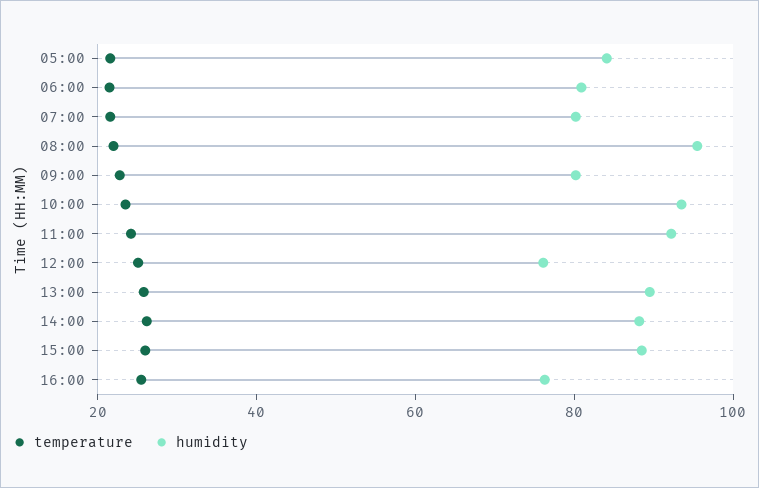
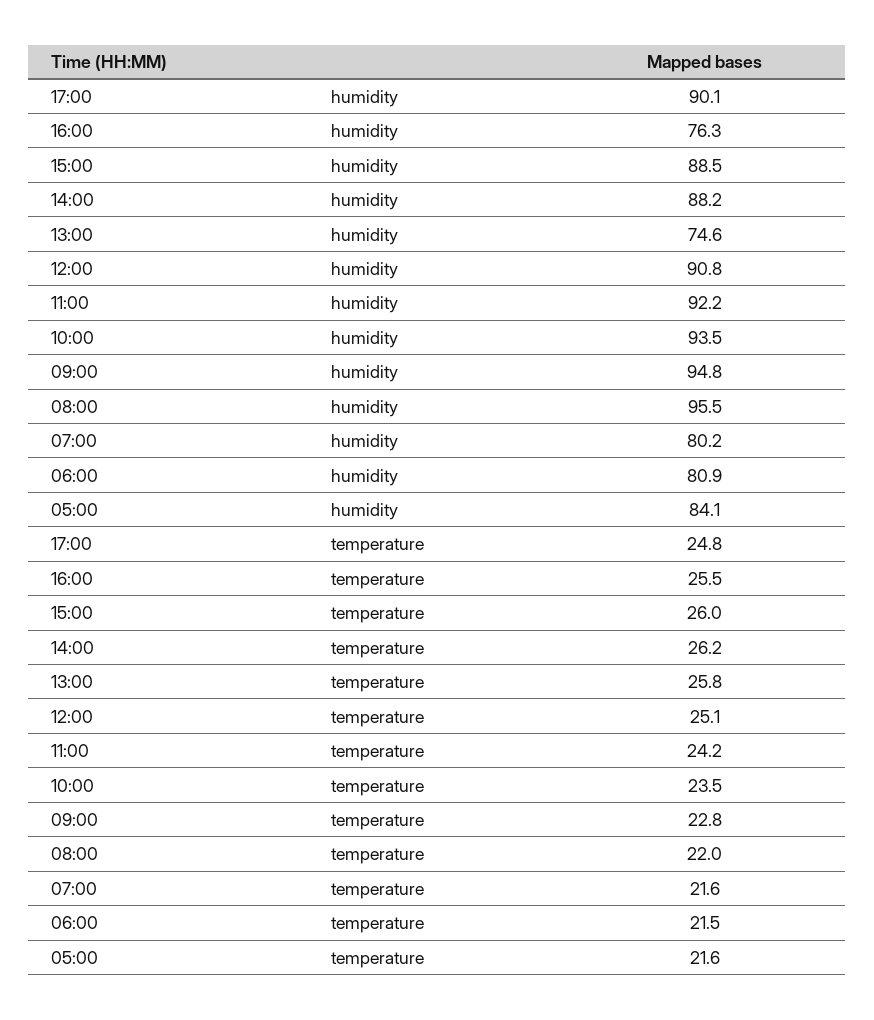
humidity, 09:00: 80 -> 94.8
humidity, 12:00: 75 -> 90.8
humidity, 13:00: 90 -> 74.6
humidity, 17:00: none -> 90.1
temperature, 17:00: none -> 24.8

